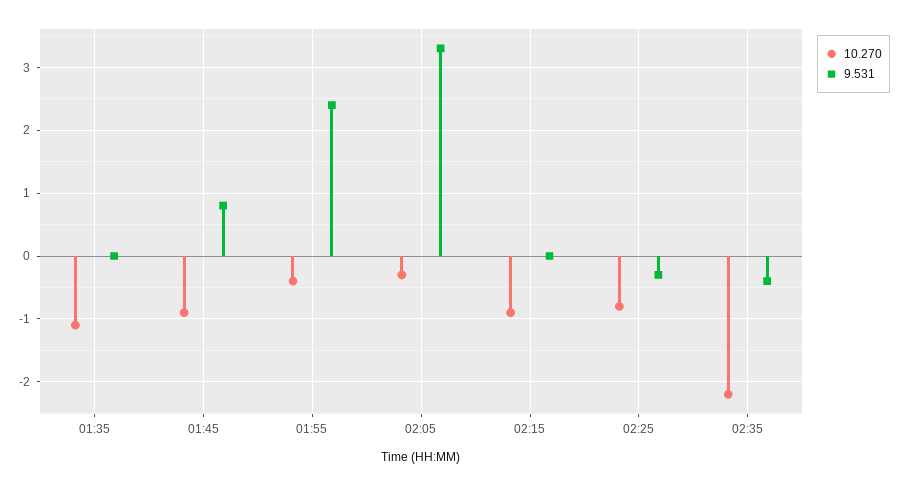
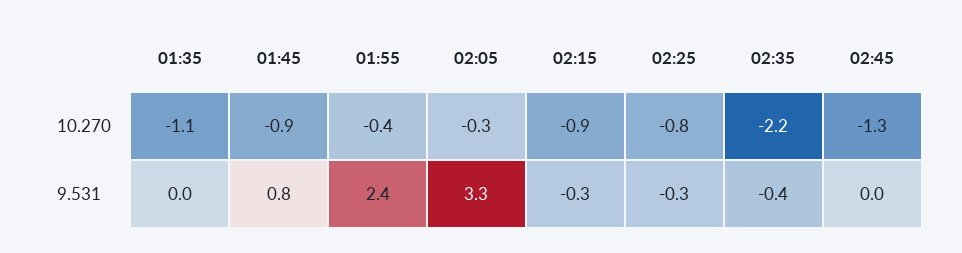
9.531, 02:15: 0 -> -0.3
10.270, 02:45: none -> -1.3
9.531, 02:45: none -> 0

